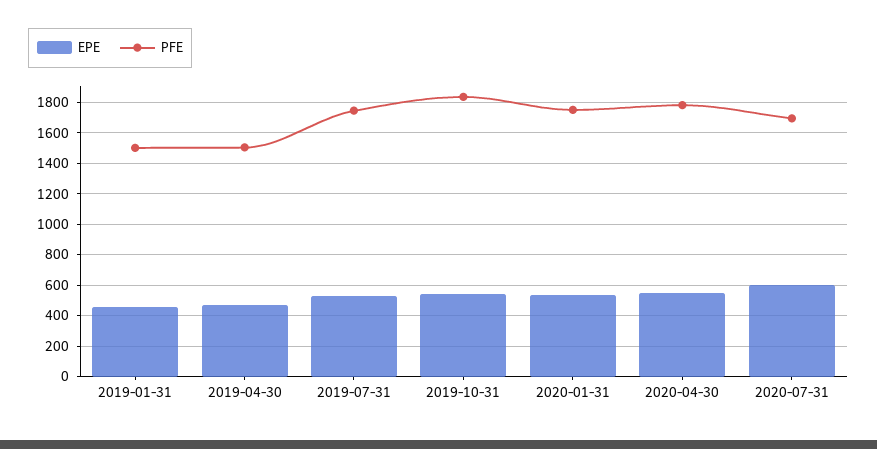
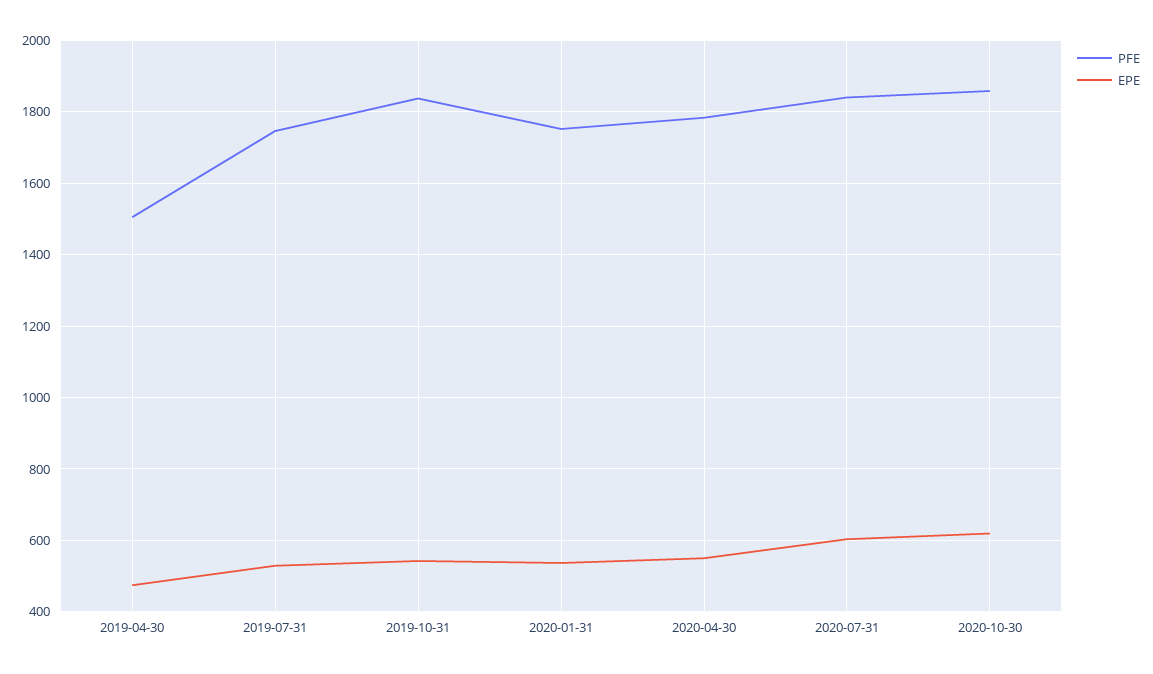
EPE, 2019-01-31: 450 -> none
PFE, 2019-01-31: 1500 -> none
PFE, 2020-07-31: 1700 -> 1840
PFE, 2020-10-30: none -> 1860
EPE, 2020-10-30: none -> 620

